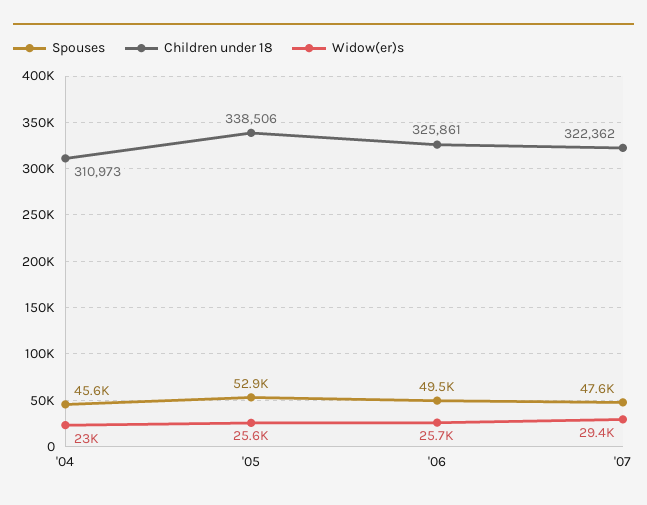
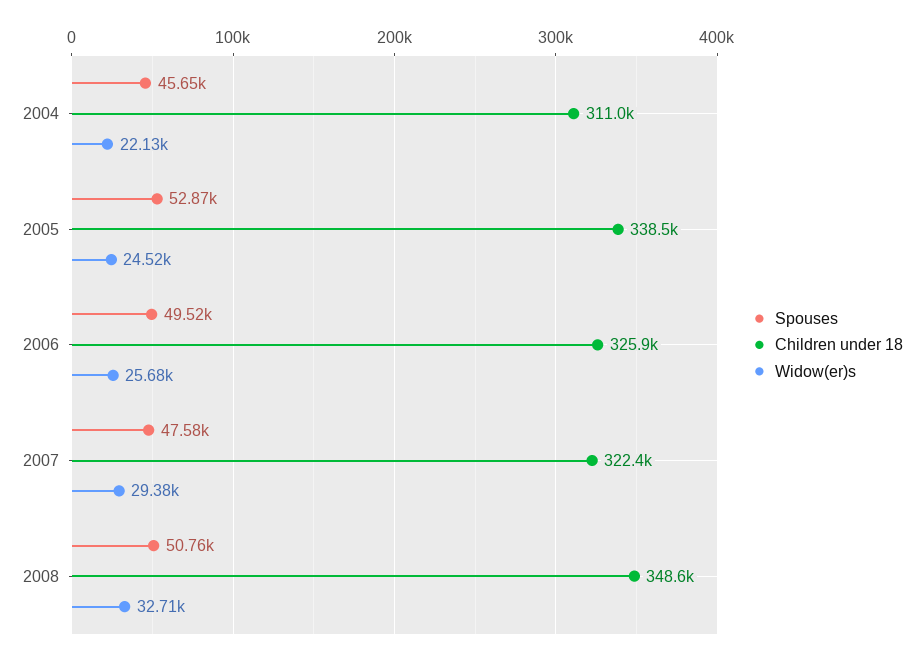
Widow(er)s, '04: 23000 -> 22130
Widow(er)s, '05: 25600 -> 24520
Spouses, 2008: none -> 50760
Children under 18, 2008: none -> 348600
Widow(er)s, 2008: none -> 32710

